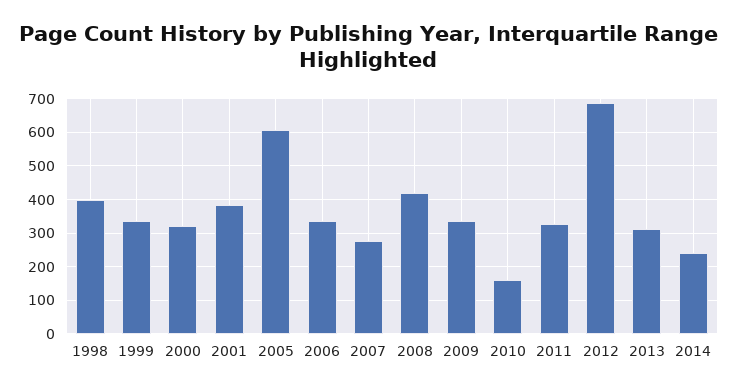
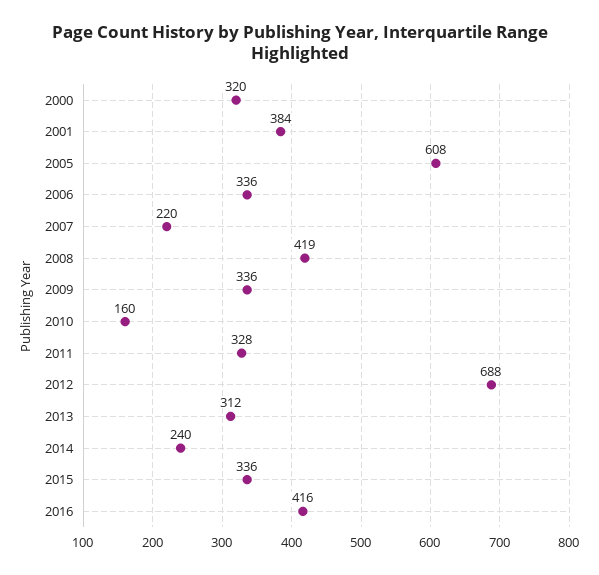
1998: 400 -> none
1999: 340 -> none
2007: 280 -> 220
2015: none -> 336
2016: none -> 416

